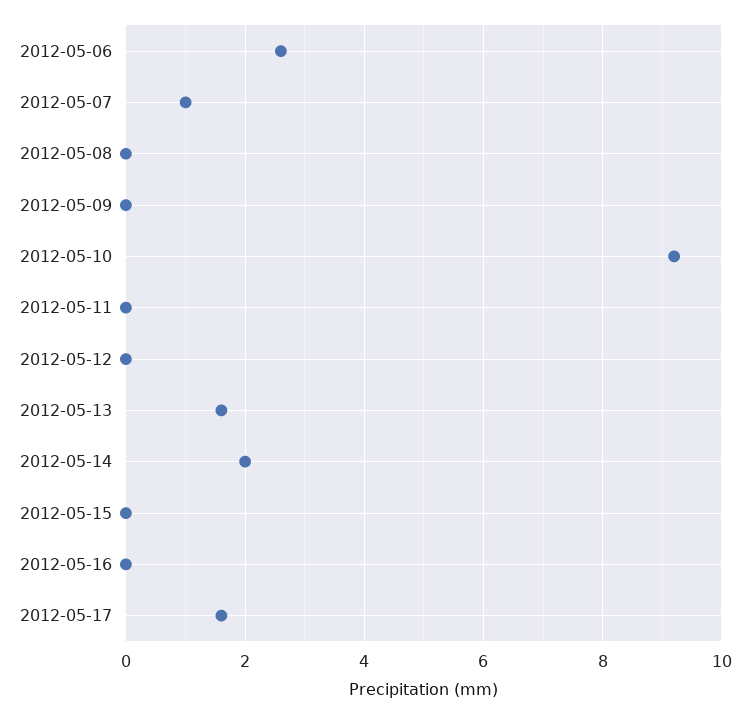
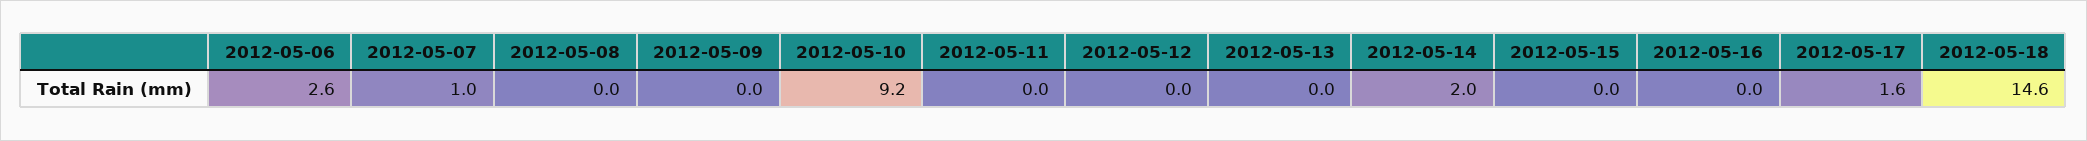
2012-05-13: 1.5 -> 0
2012-05-18: none -> 14.6

